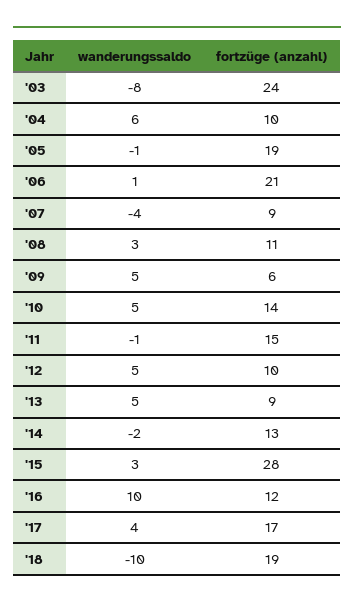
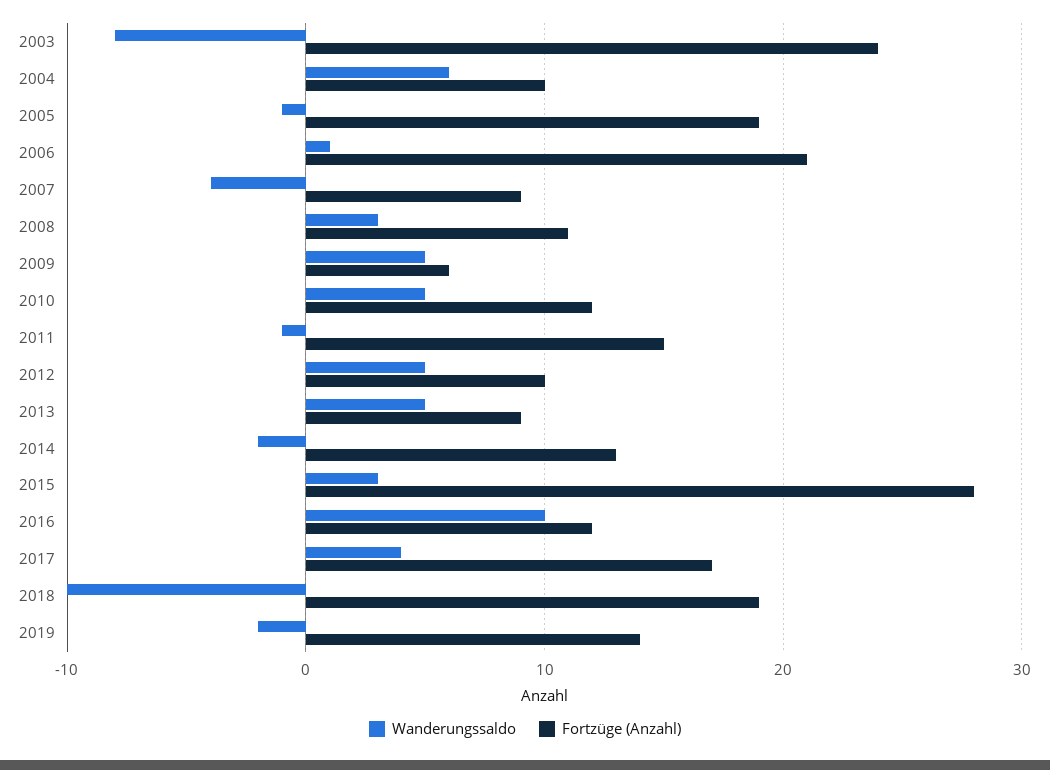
fortzüge (anzahl), '10: 14 -> 12
wanderungssaldo, 2019: none -> -2
fortzüge (anzahl), 2019: none -> 14

